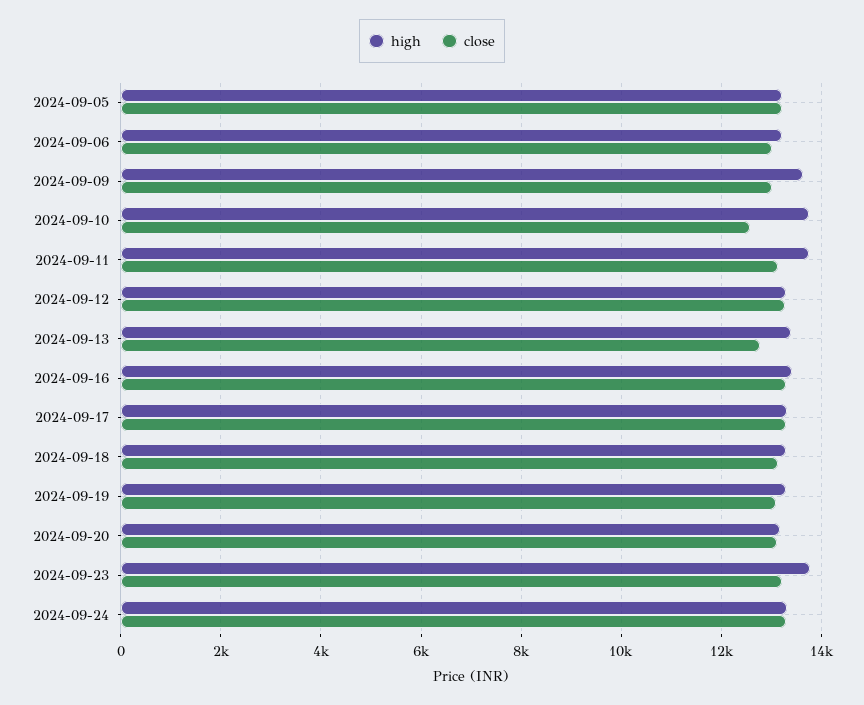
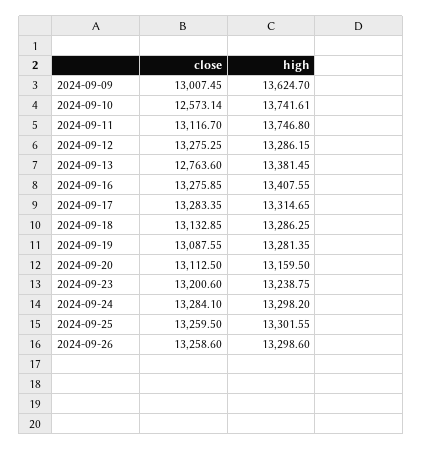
high, 2024-09-05: 13200 -> none
close, 2024-09-05: 13200 -> none
high, 2024-09-06: 13200 -> none
close, 2024-09-06: 13000 -> none
high, 2024-09-23: 13800 -> 13238.75
close, 2024-09-25: none -> 13259.5
high, 2024-09-25: none -> 13301.55
close, 2024-09-26: none -> 13258.6
high, 2024-09-26: none -> 13298.6

